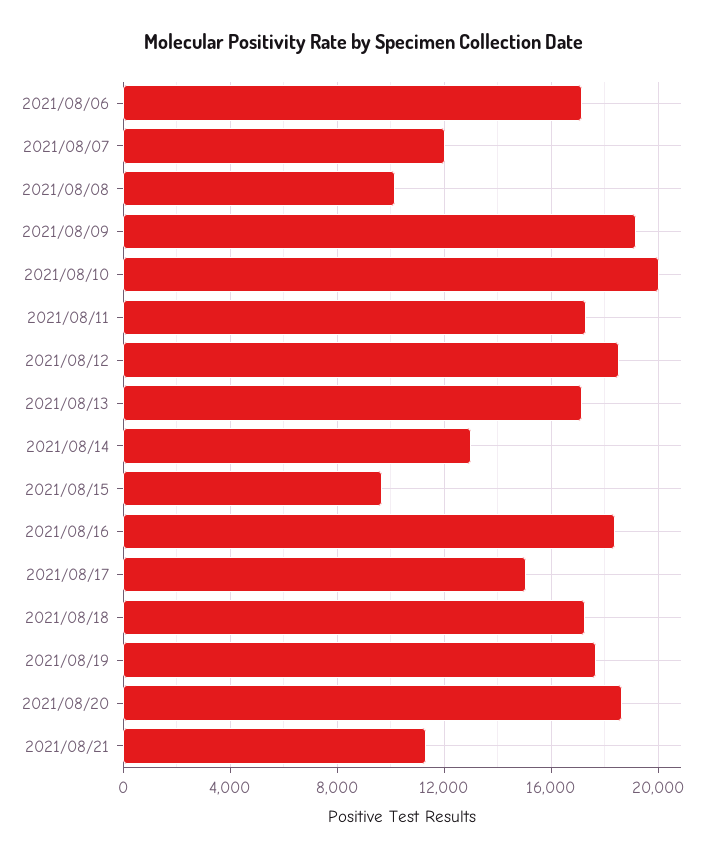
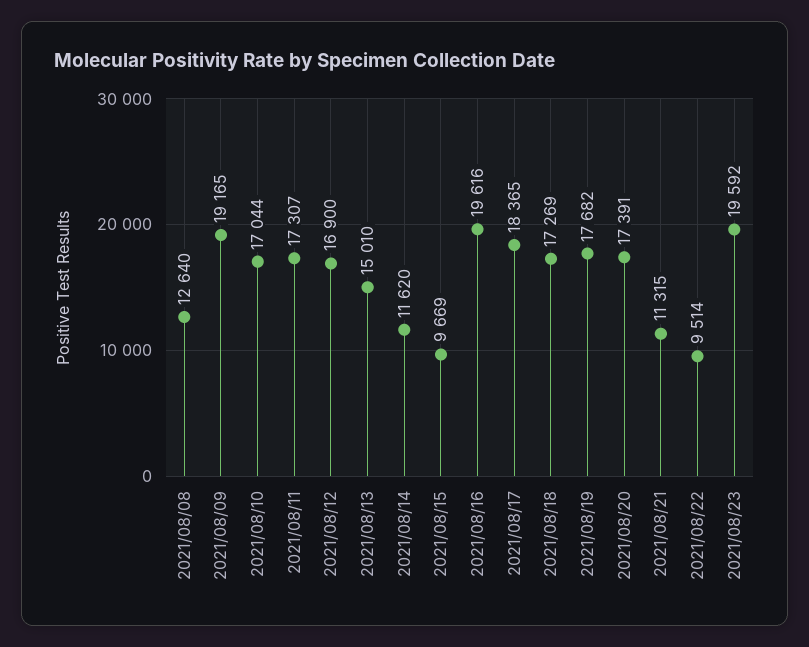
2021/08/06: 17000 -> none
2021/08/07: 12000 -> none
2021/08/08: 10000 -> 12640
2021/08/10: 20000 -> 17044
2021/08/12: 18500 -> 16900
2021/08/13: 17000 -> 15010
2021/08/14: 13000 -> 11620
2021/08/16: 18500 -> 19616
2021/08/17: 15000 -> 18365
2021/08/20: 18500 -> 17391
2021/08/22: none -> 9514
2021/08/23: none -> 19592

